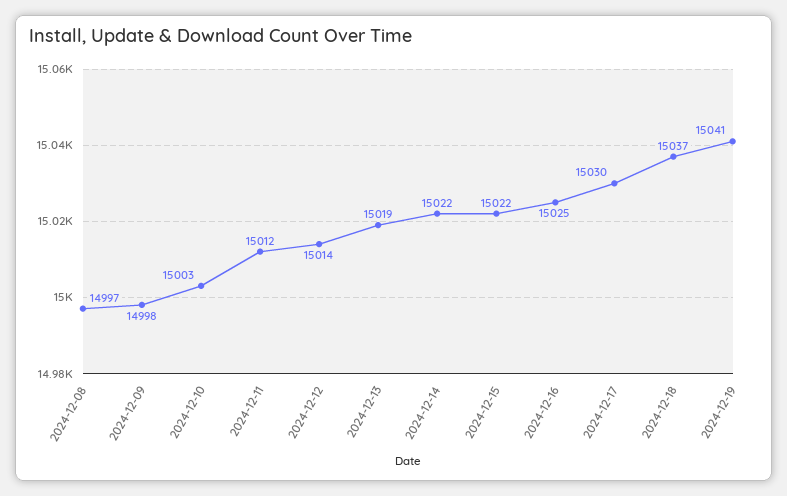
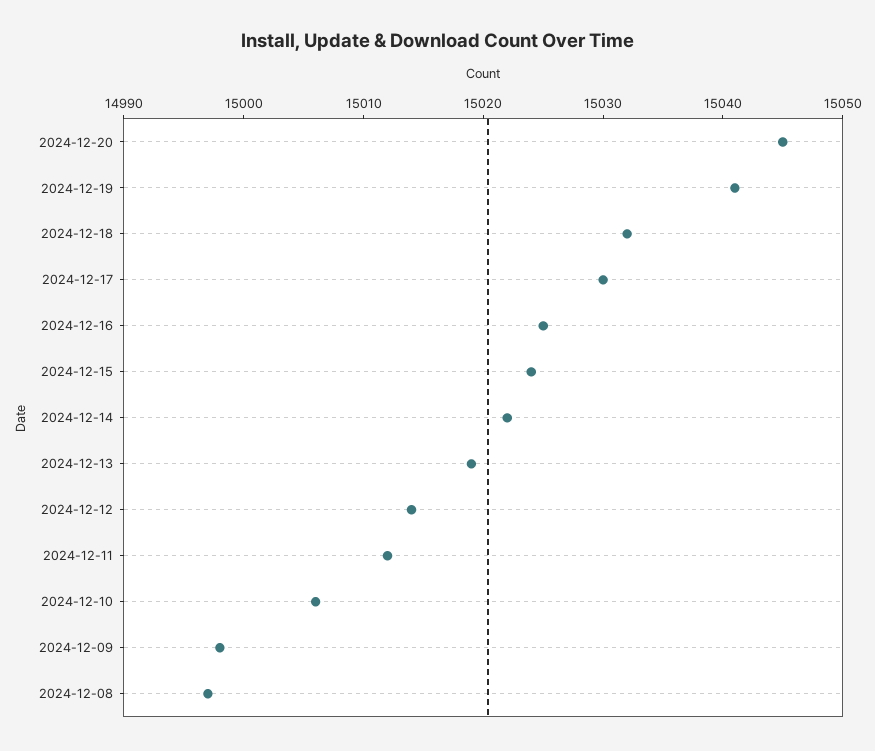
2024-12-10: 15003 -> 15006
2024-12-15: 15022 -> 15024
2024-12-18: 15037 -> 15032
2024-12-20: none -> 15045

